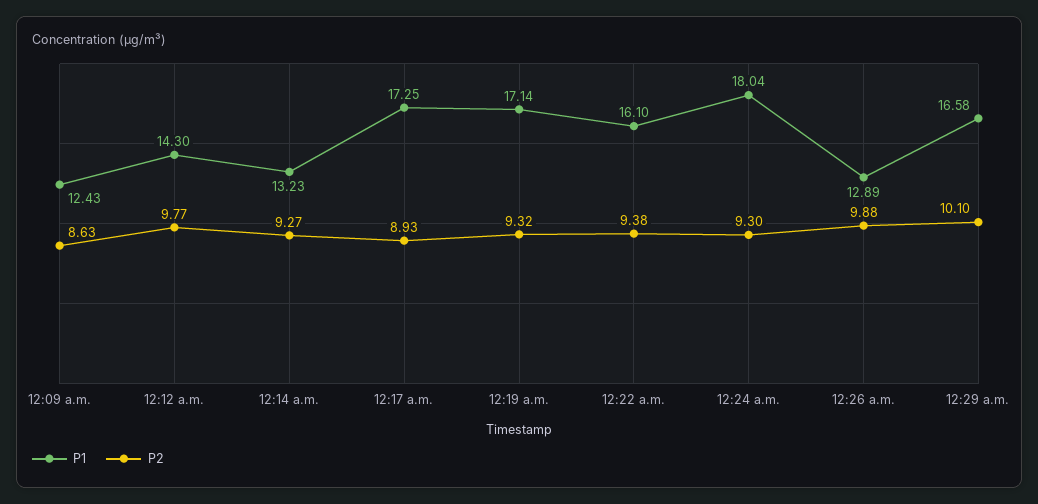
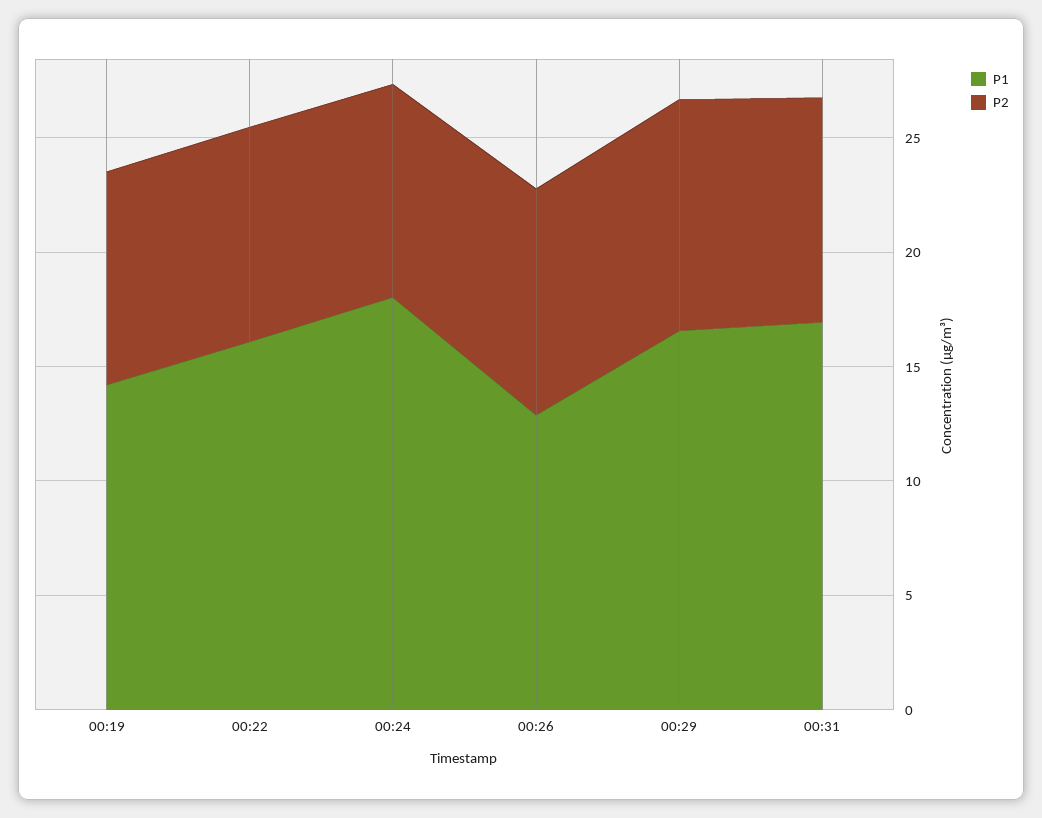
P1, 12:09 a.m.: 12.43 -> none
P2, 12:09 a.m.: 8.63 -> none
P1, 12:12 a.m.: 14.3 -> none
P2, 12:12 a.m.: 9.77 -> none
P1, 12:14 a.m.: 13.23 -> none
P2, 12:14 a.m.: 9.27 -> none
P1, 12:17 a.m.: 17.25 -> none
P2, 12:17 a.m.: 8.93 -> none
P1, 12:19 a.m.: 17.14 -> 14
P1, 00:31: none -> 17
P2, 00:31: none -> 10

